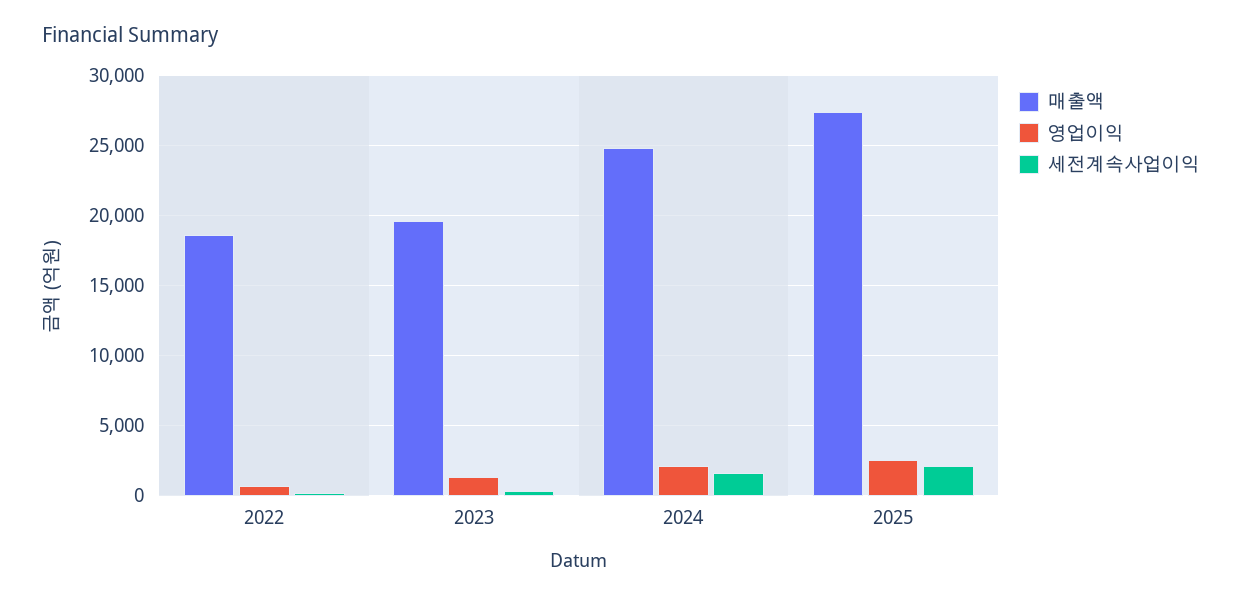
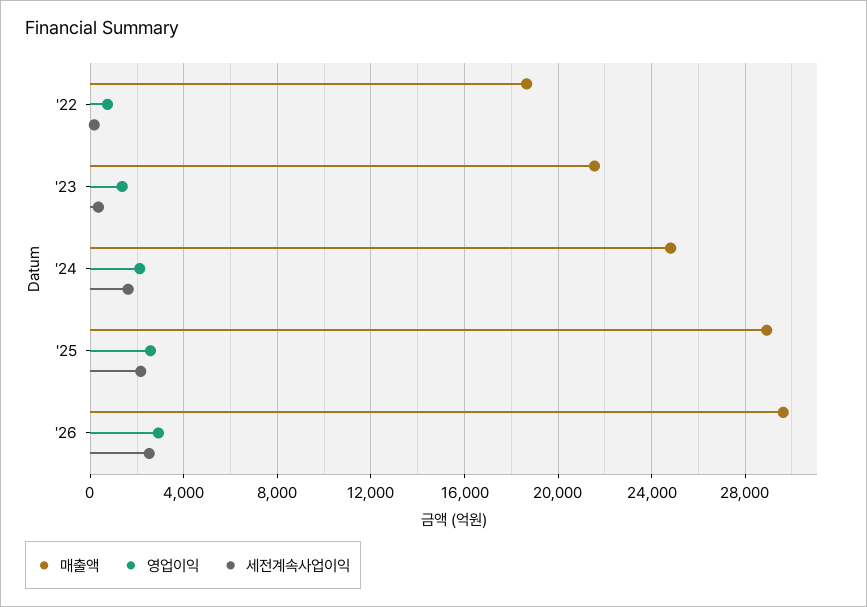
매출액, 2023: 19500 -> 21500
매출액, 2025: 27500 -> 29000
매출액, '26: none -> 29500
영업이익, '26: none -> 3000
세전계속사업이익, '26: none -> 2500

